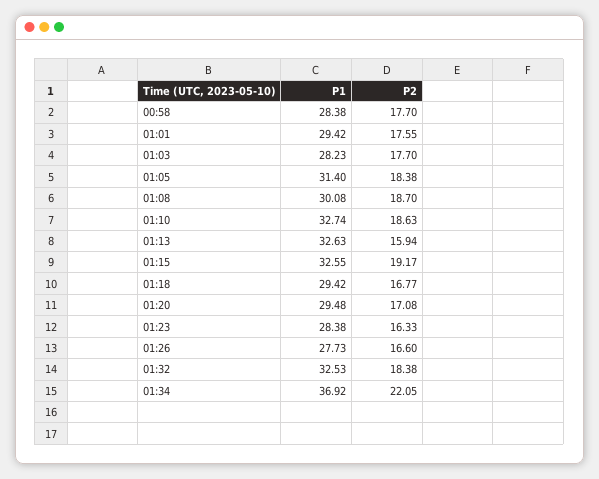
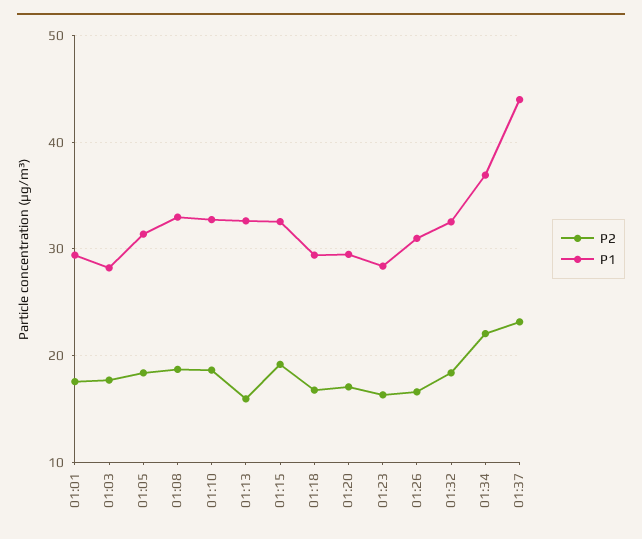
P1, 00:58: 28.38 -> none
P2, 00:58: 17.7 -> none
P1, 01:08: 30.08 -> 33
P1, 01:26: 27.73 -> 31
P2, 01:37: none -> 23
P1, 01:37: none -> 44

